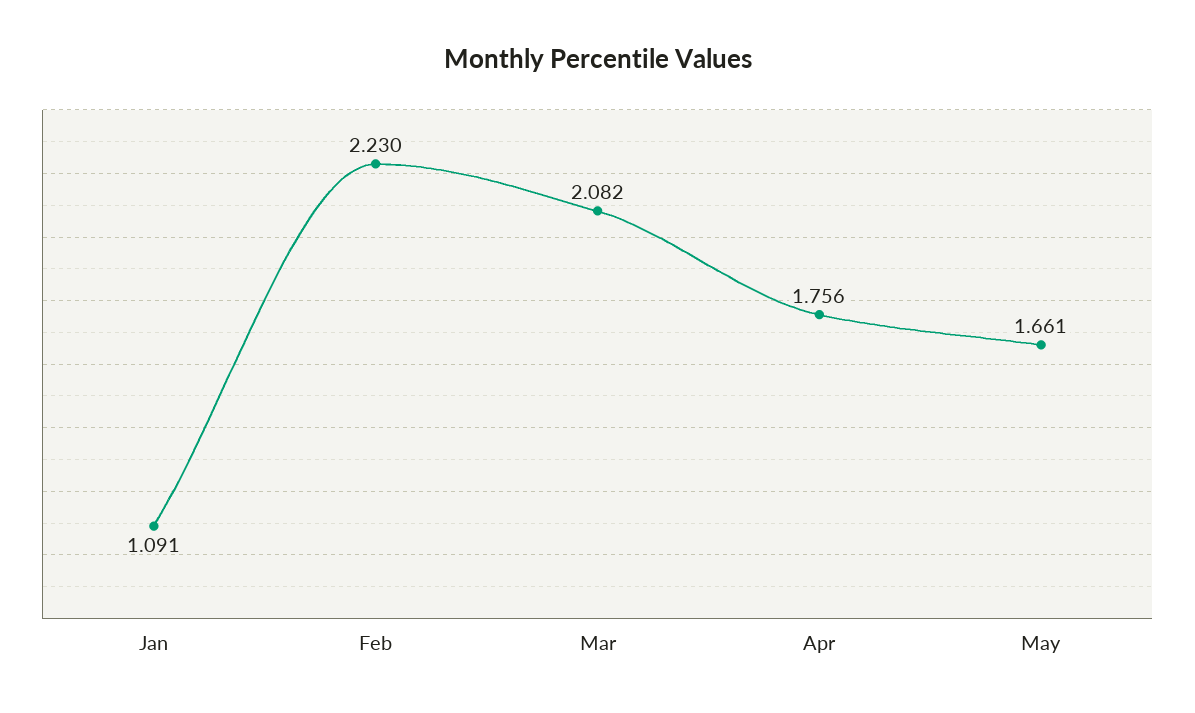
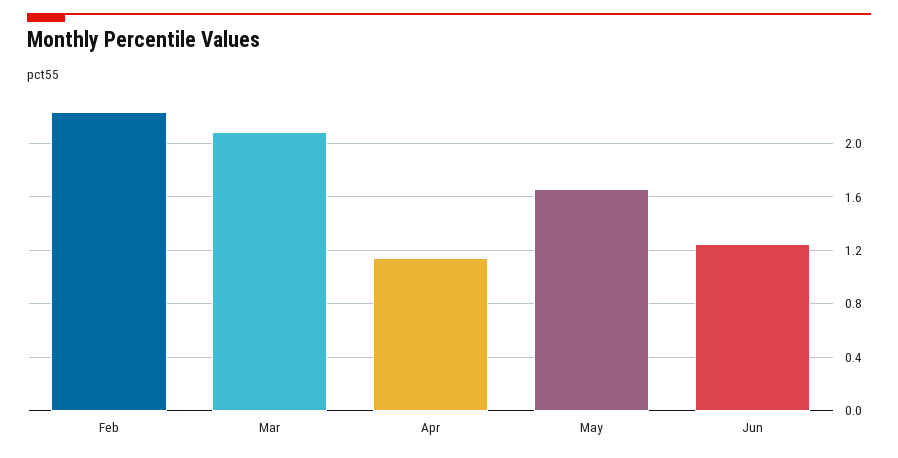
Jan: 1.091 -> none
Apr: 1.756 -> 1.15
Jun: none -> 1.25

